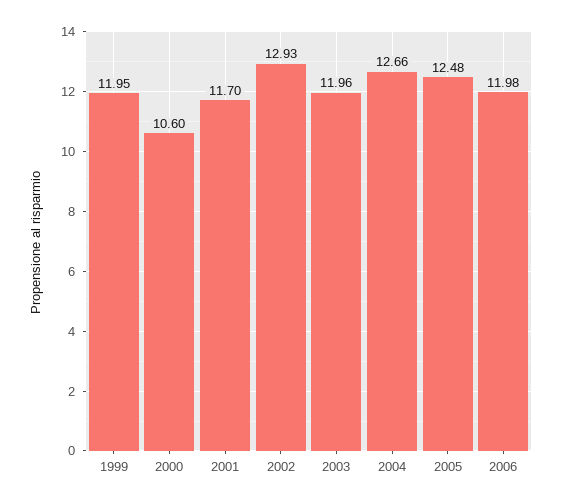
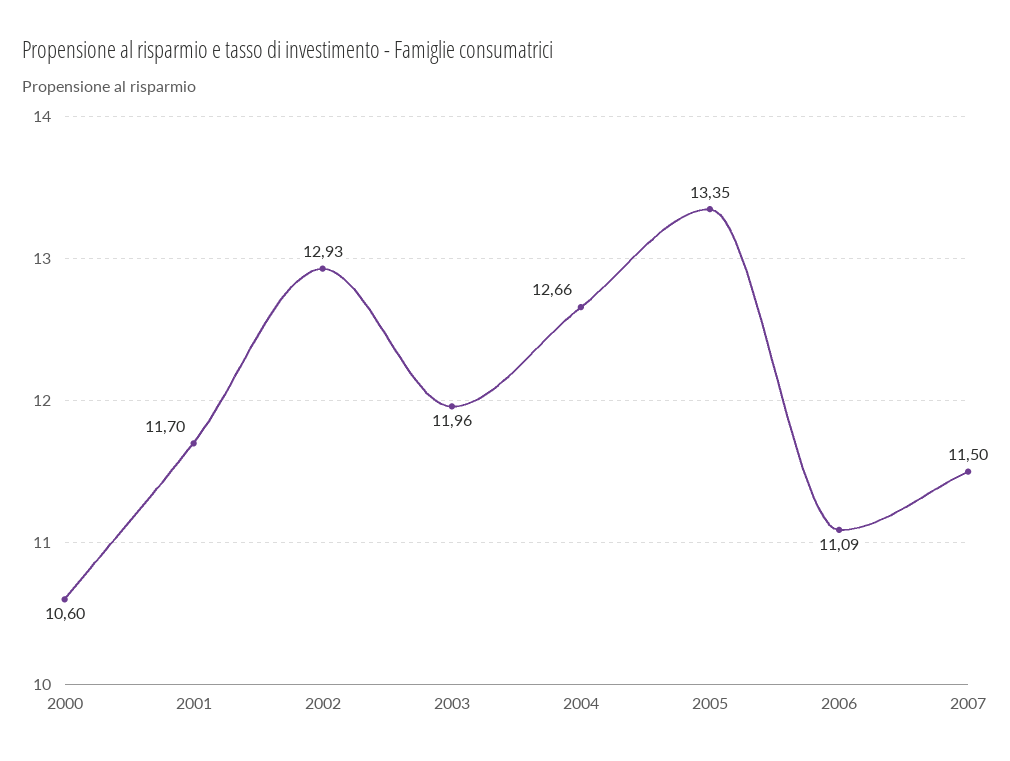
1999: 11.95 -> none
2005: 12.48 -> 13.35
2006: 11.98 -> 11.09
2007: none -> 11.5

